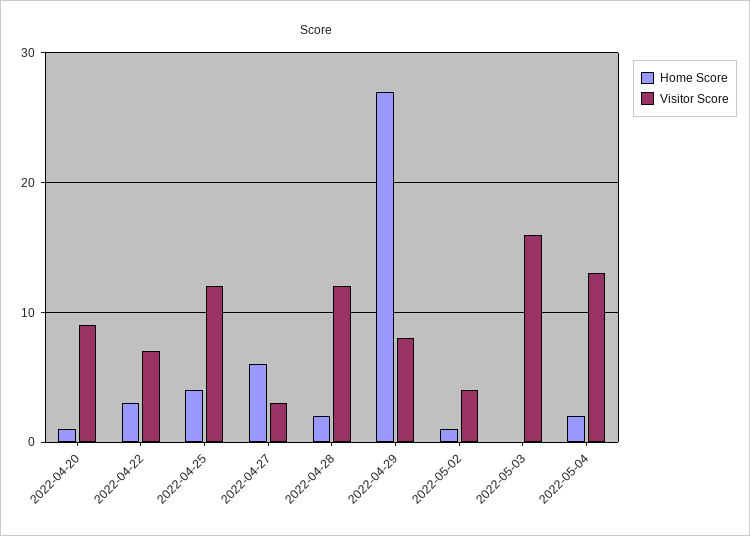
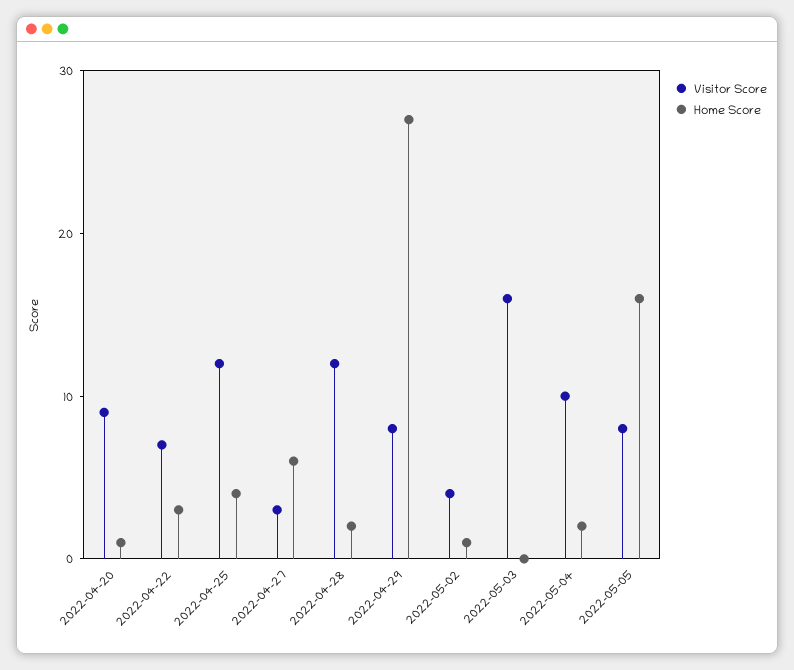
Visitor Score, 2022-05-04: 13 -> 10
Visitor Score, 2022-05-05: none -> 8
Home Score, 2022-05-05: none -> 16

